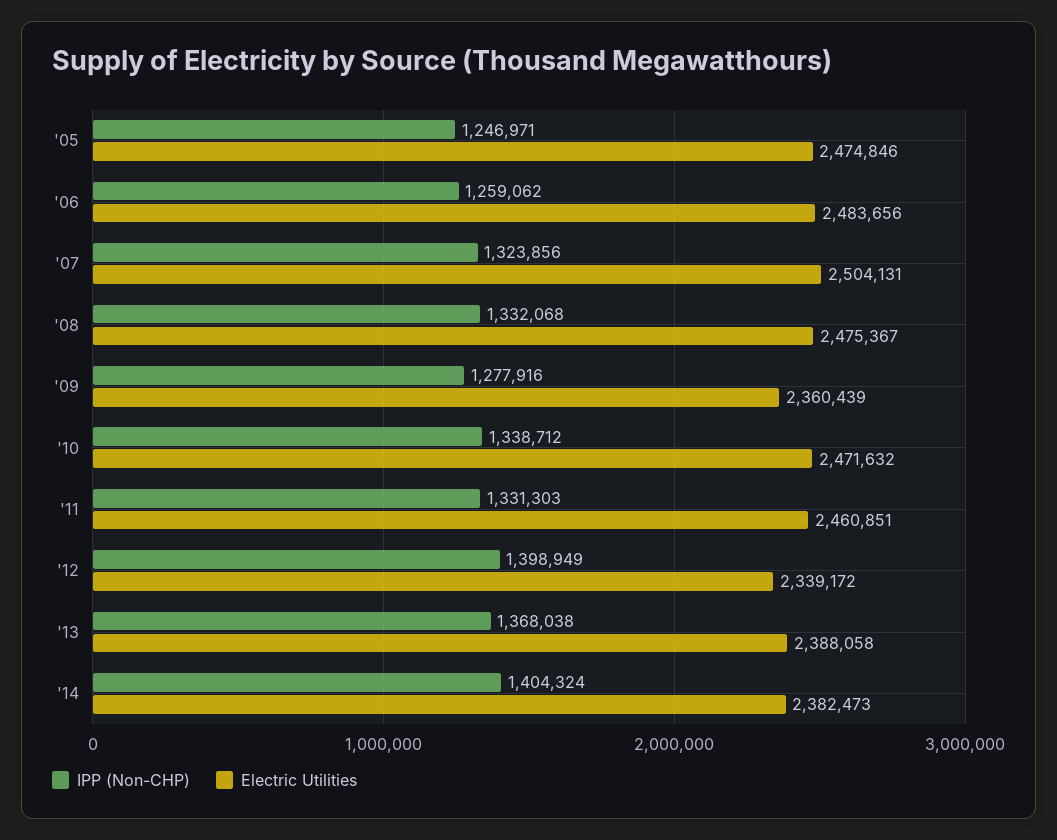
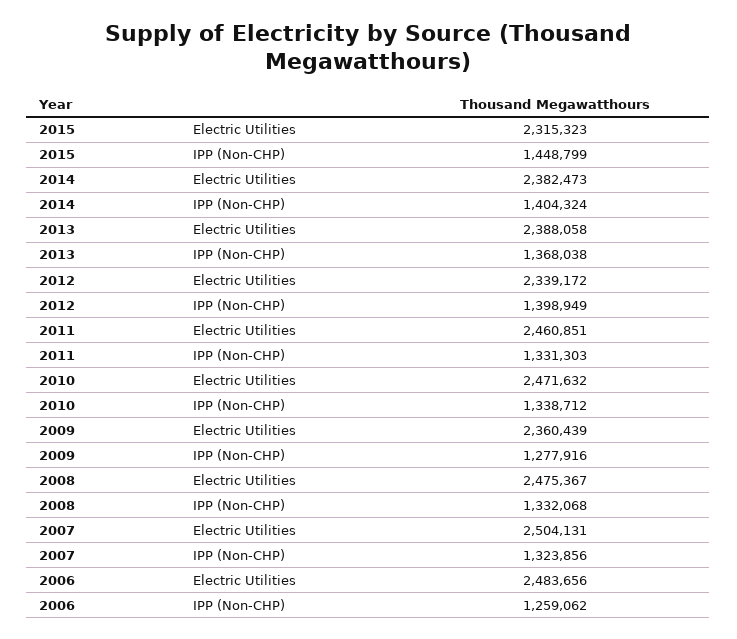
IPP (Non-CHP), '05: 1246971 -> none
Electric Utilities, '05: 2474846 -> none
Electric Utilities, 2015: none -> 2315323
IPP (Non-CHP), 2015: none -> 1448799

